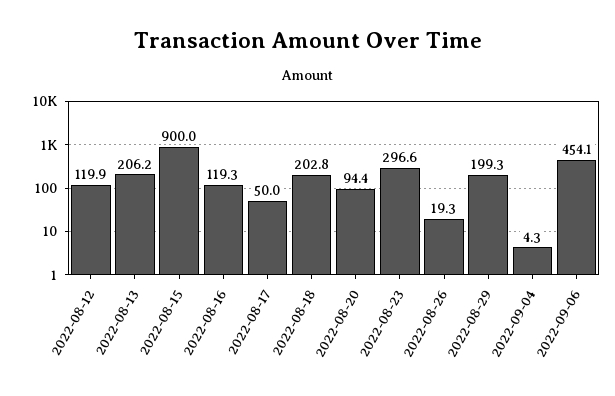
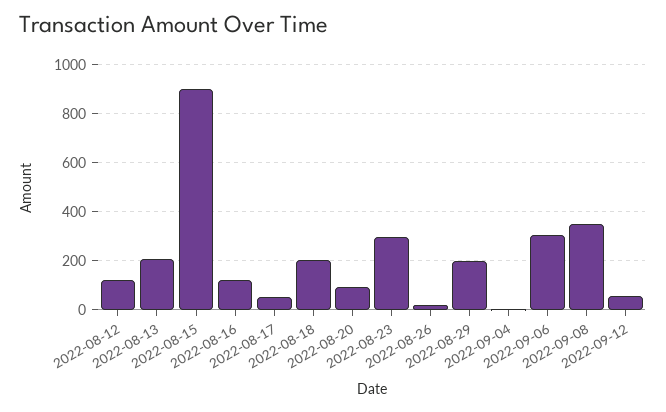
2022-09-06: 454.1 -> 300
2022-09-08: none -> 350
2022-09-12: none -> 50

